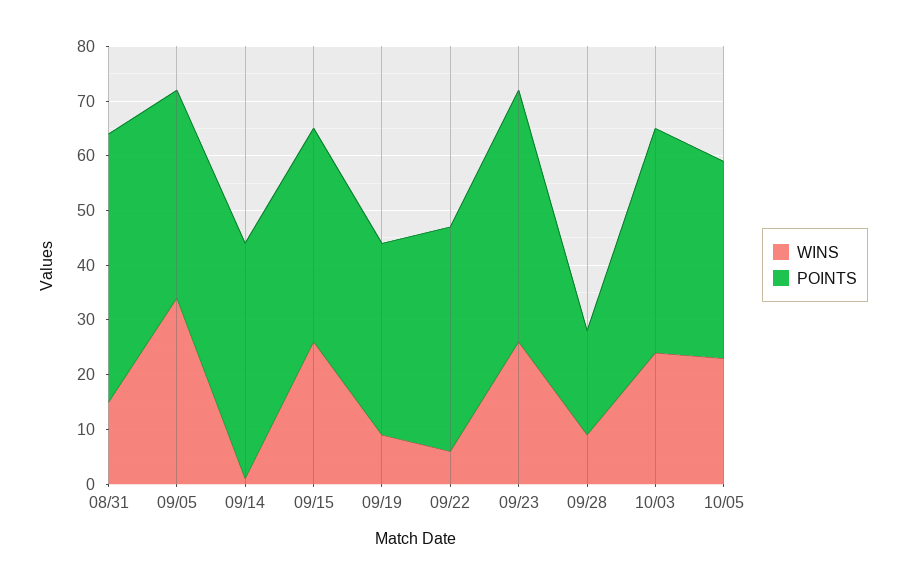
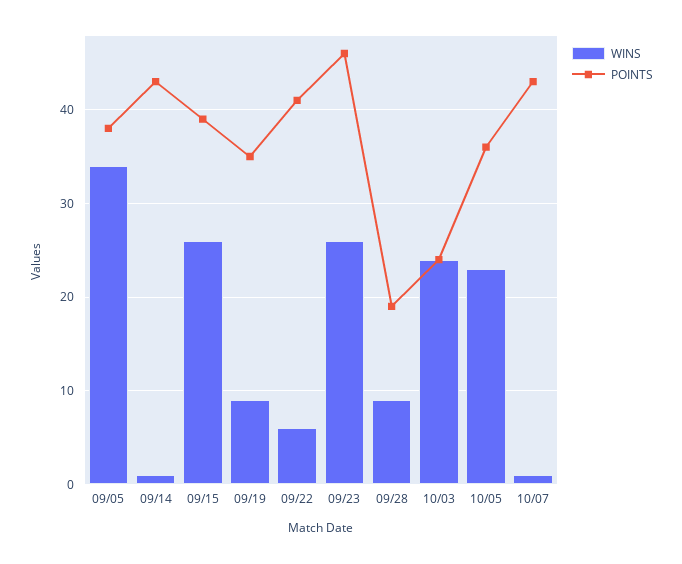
WINS, 08/31: 15 -> none
POINTS, 08/31: 50 -> none
POINTS, 10/03: 40 -> 24
WINS, 10/07: none -> 1
POINTS, 10/07: none -> 43

